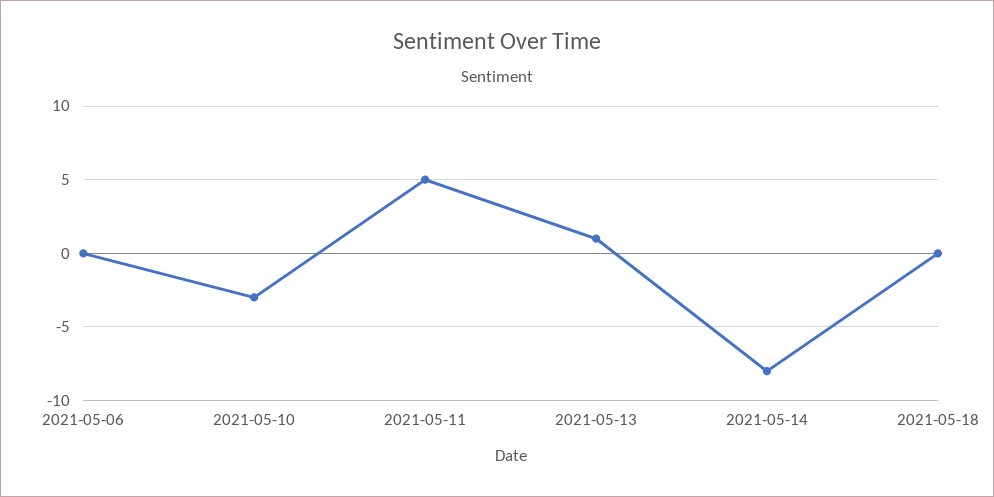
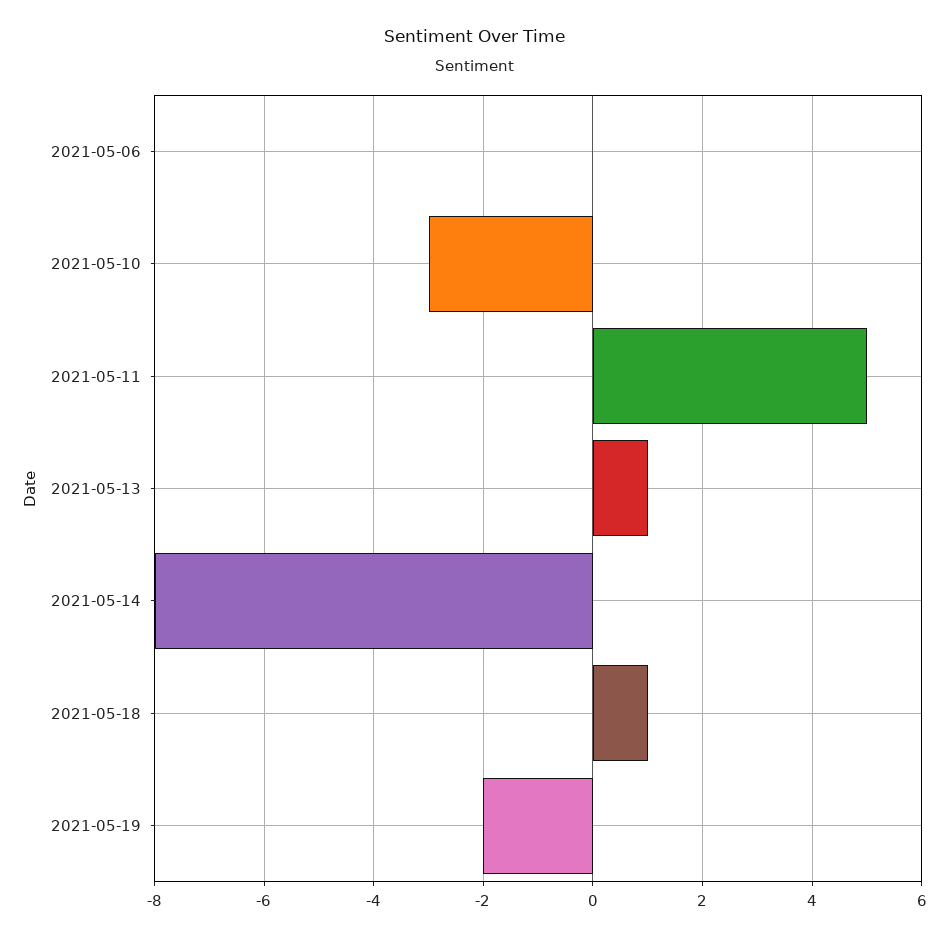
2021-05-18: 0 -> 1
2021-05-19: none -> -2

